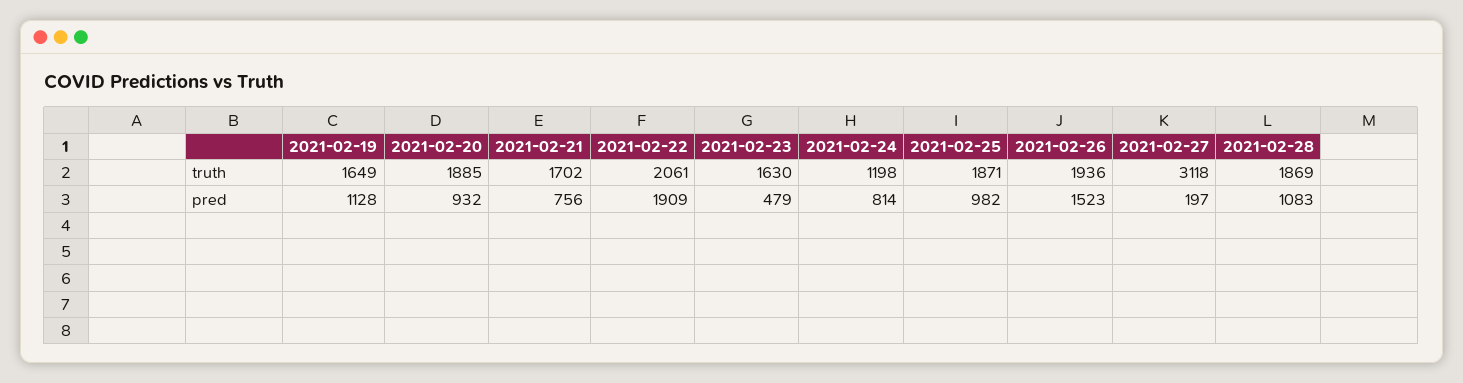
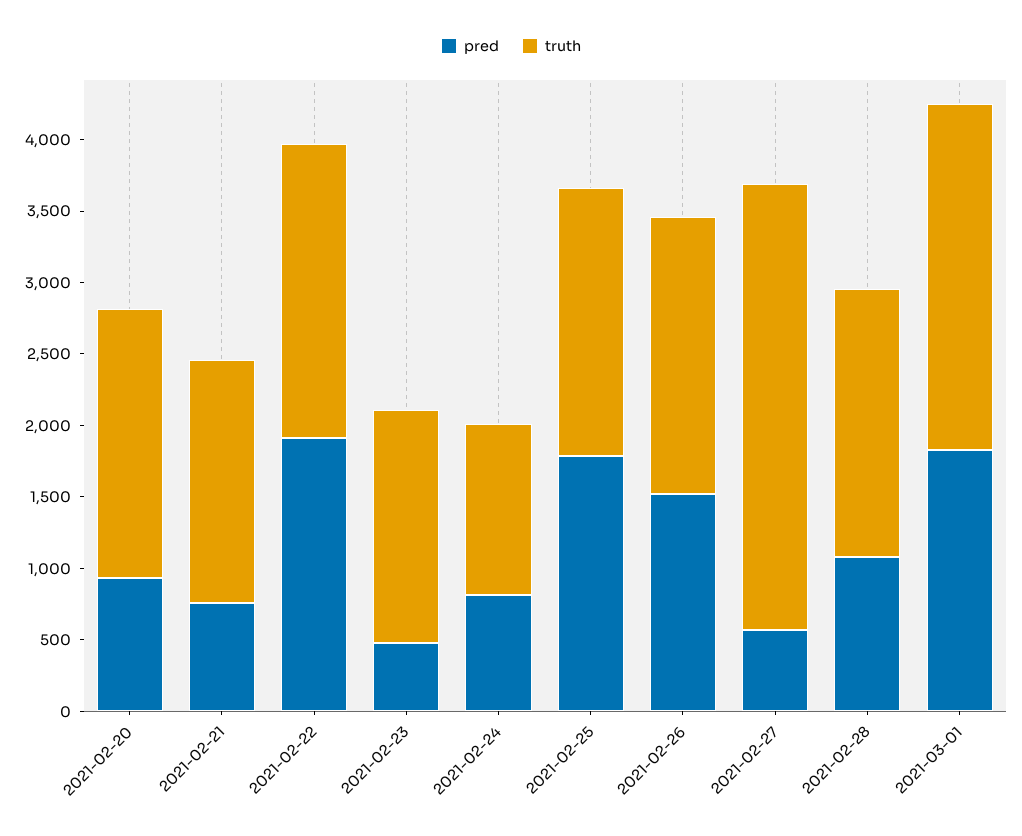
truth, 2021-02-19: 1649 -> none
pred, 2021-02-19: 1128 -> none
pred, 2021-02-25: 982 -> 1800
pred, 2021-02-27: 197 -> 600
pred, 2021-03-01: none -> 1800
truth, 2021-03-01: none -> 2400

